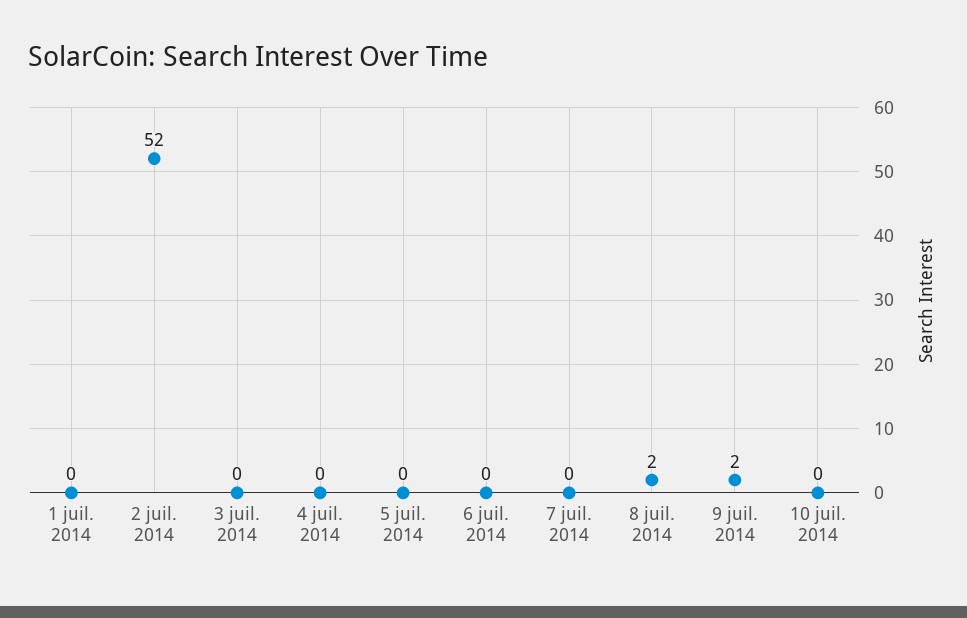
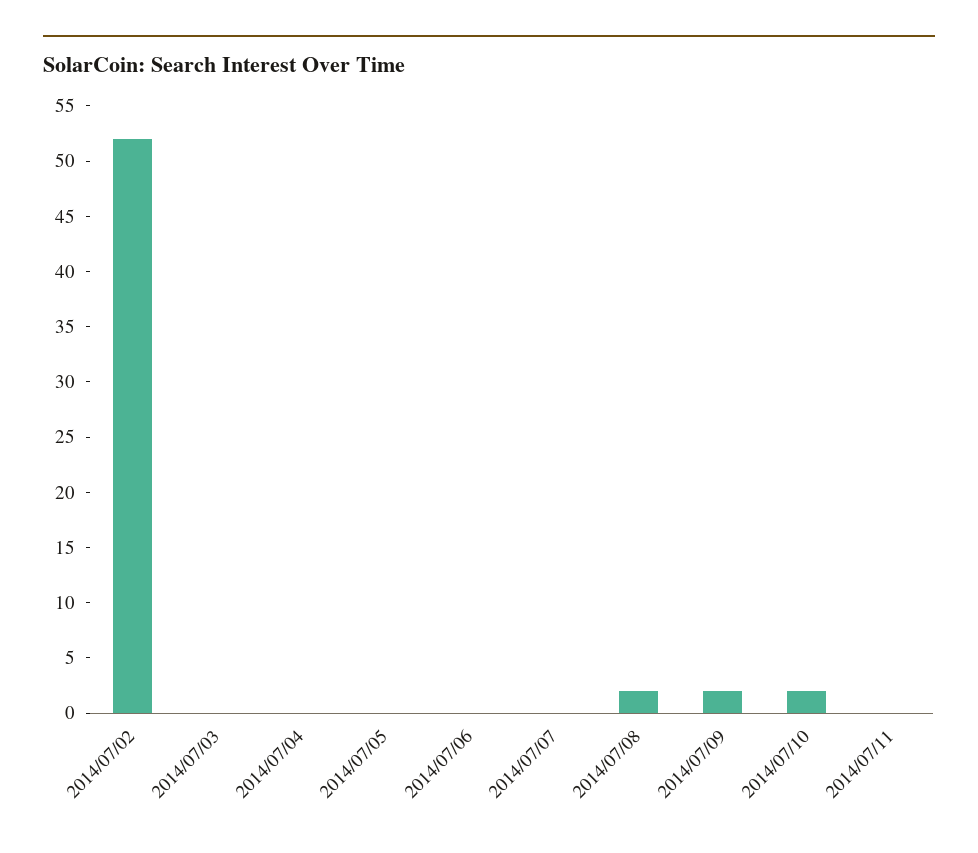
1 juil. 2014: 0 -> none
10 juil. 2014: 0 -> 2
2014/07/11: none -> 0

